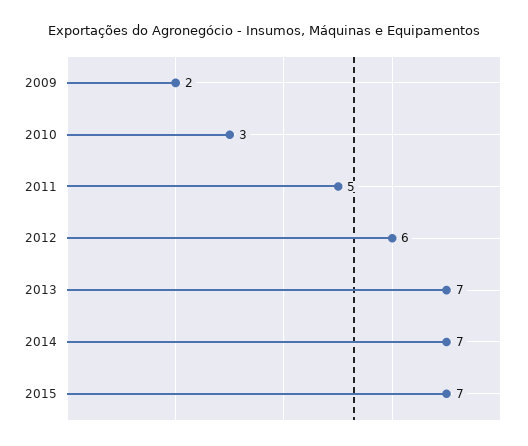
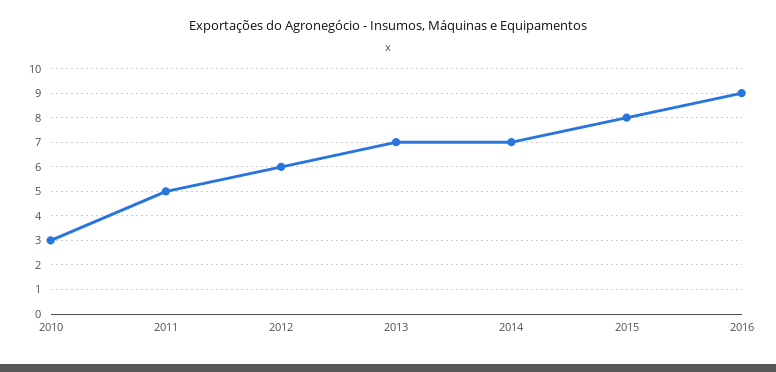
2009: 2 -> none
2015: 7 -> 8
2016: none -> 9

